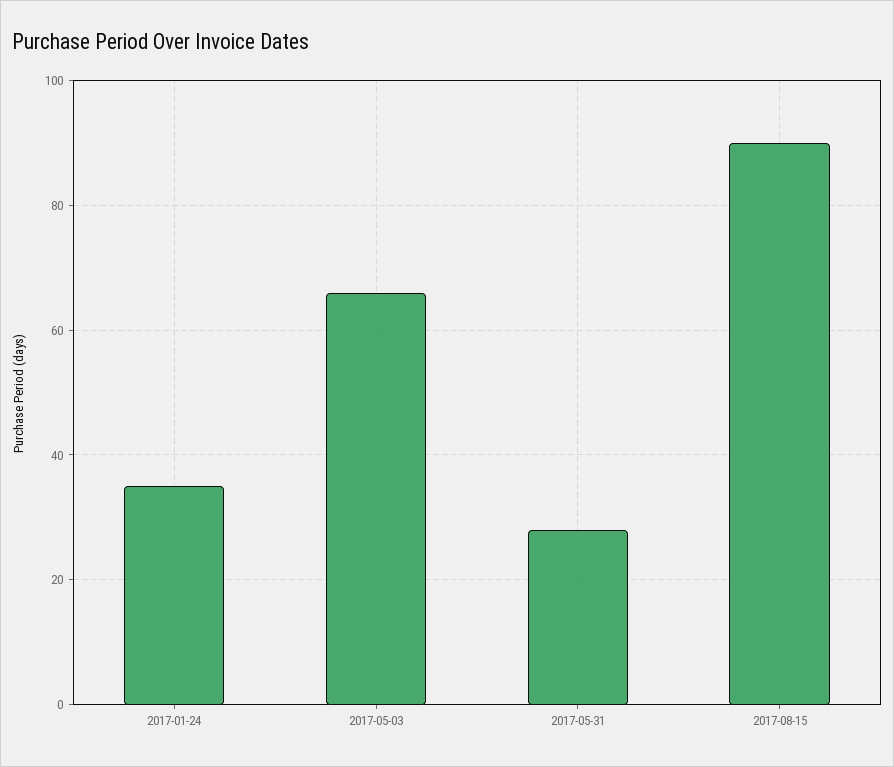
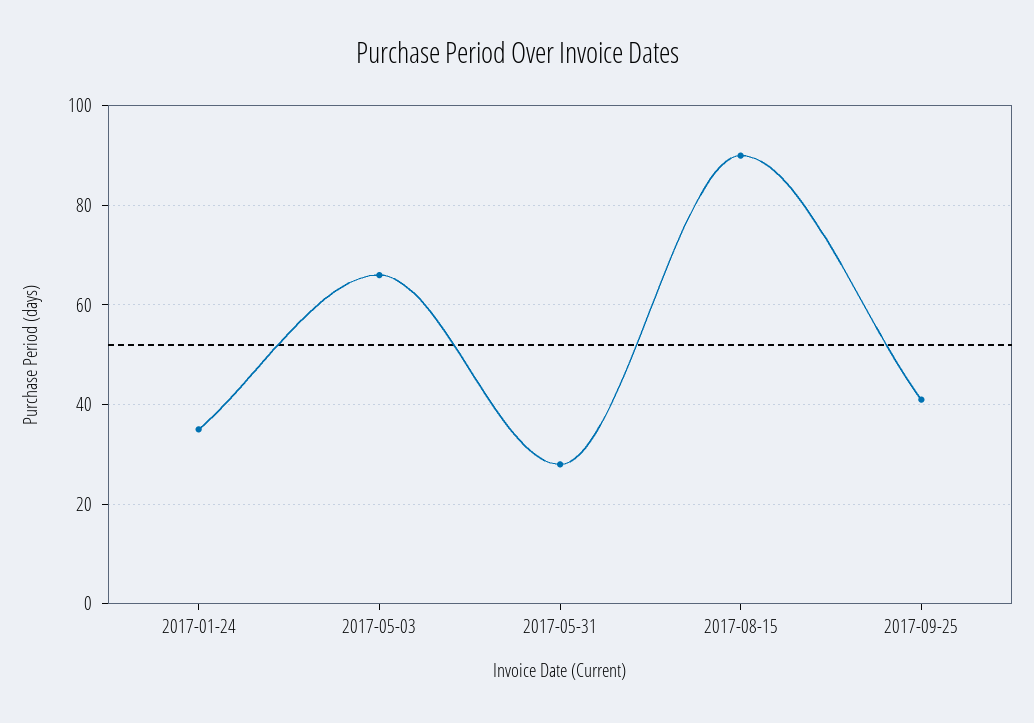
2017-09-25: none -> 40

